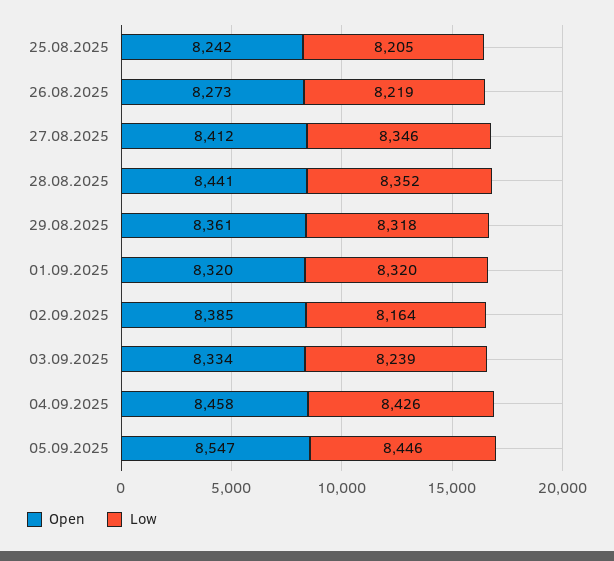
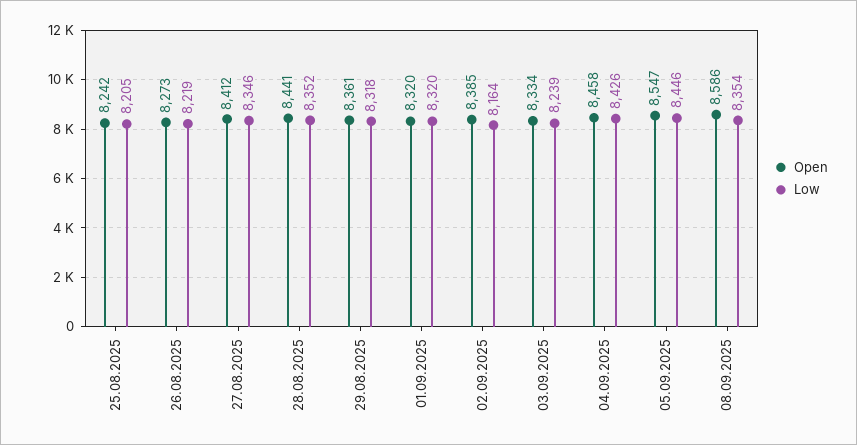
Open, 08.09.2025: none -> 8586
Low, 08.09.2025: none -> 8354

